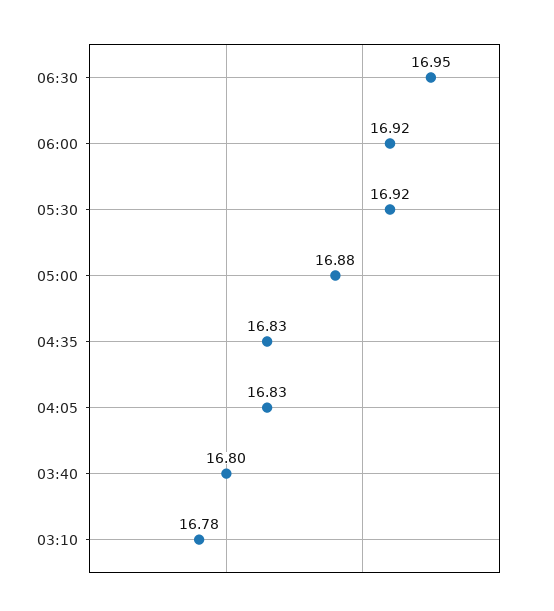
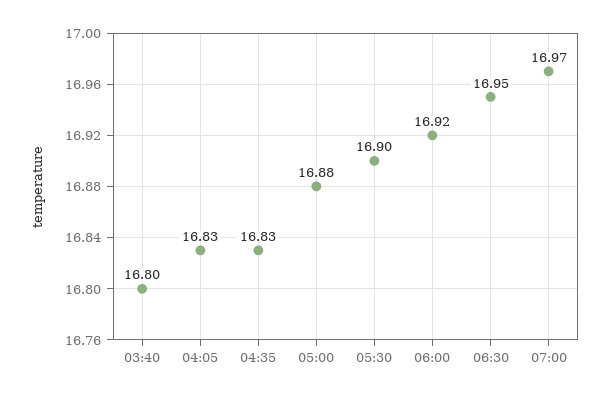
05:30: 16.92 -> 16.9
03:10: 16.78 -> none
07:00: none -> 16.97

